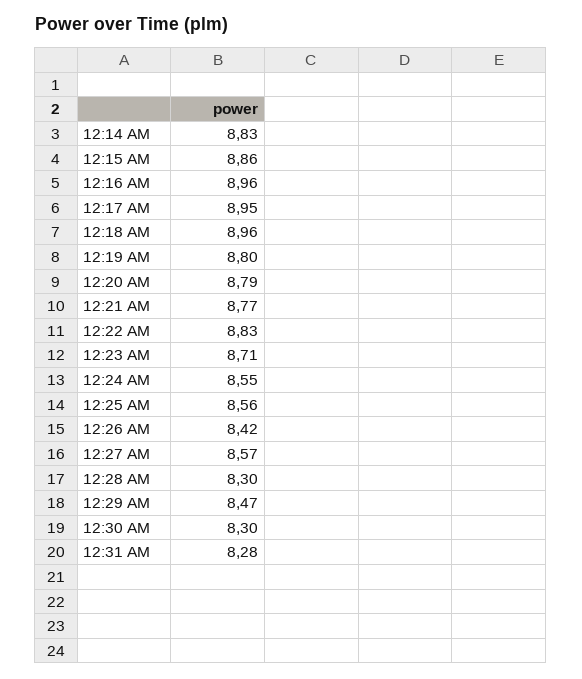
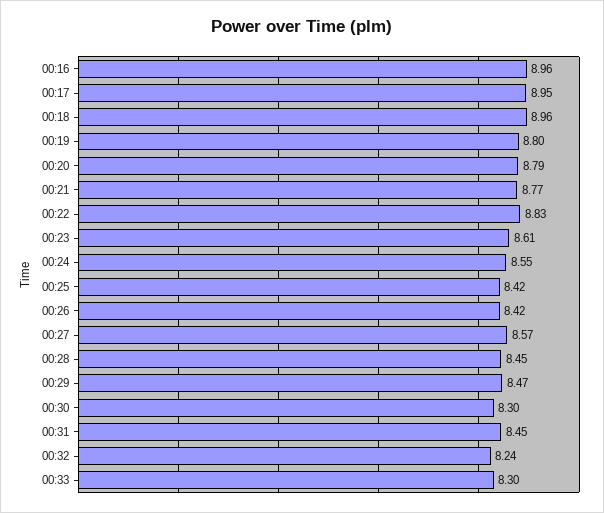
12:14 AM: 8.83 -> none
12:15 AM: 8.86 -> none
12:23 AM: 8.71 -> 8.61
12:25 AM: 8.56 -> 8.42
12:28 AM: 8.3 -> 8.45
12:31 AM: 8.28 -> 8.45
00:32: none -> 8.24
00:33: none -> 8.3

